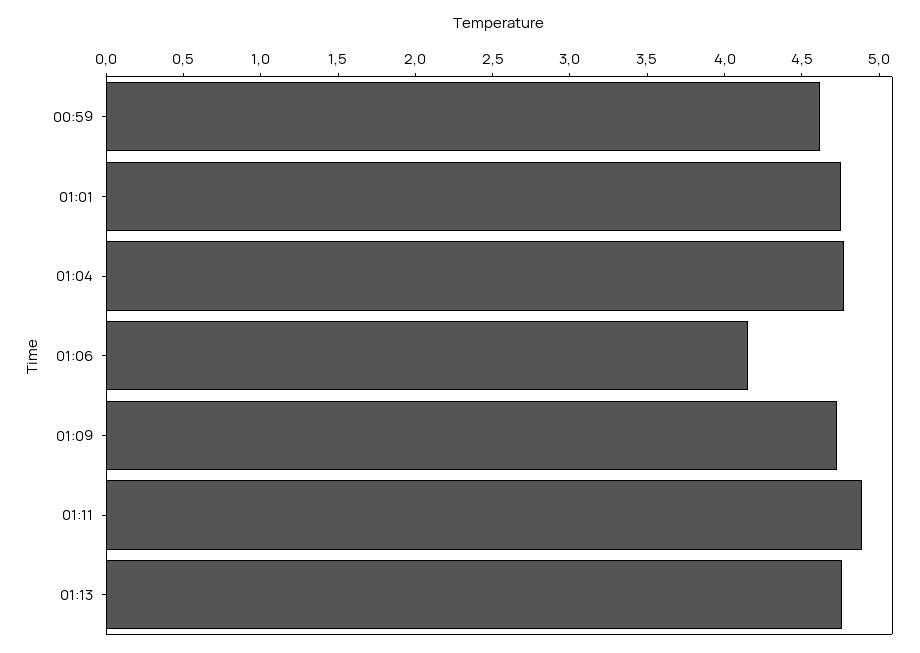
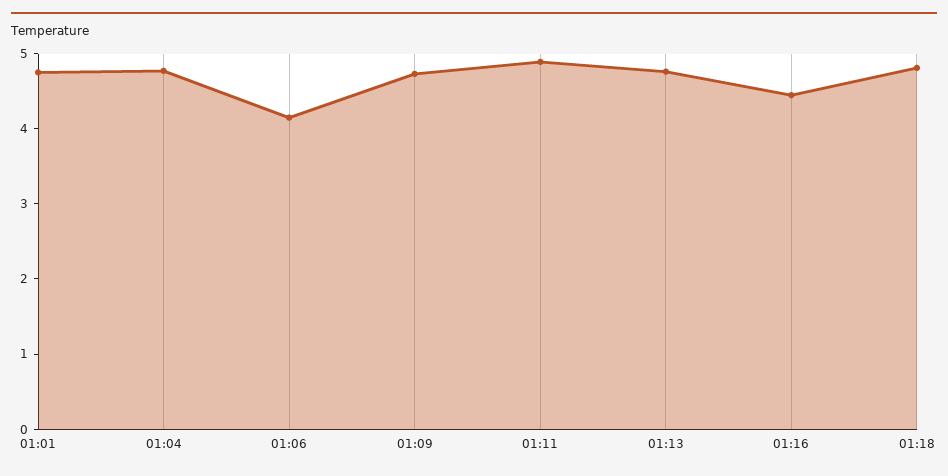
00:59: 4.6 -> none
01:16: none -> 4.4
01:18: none -> 4.8

